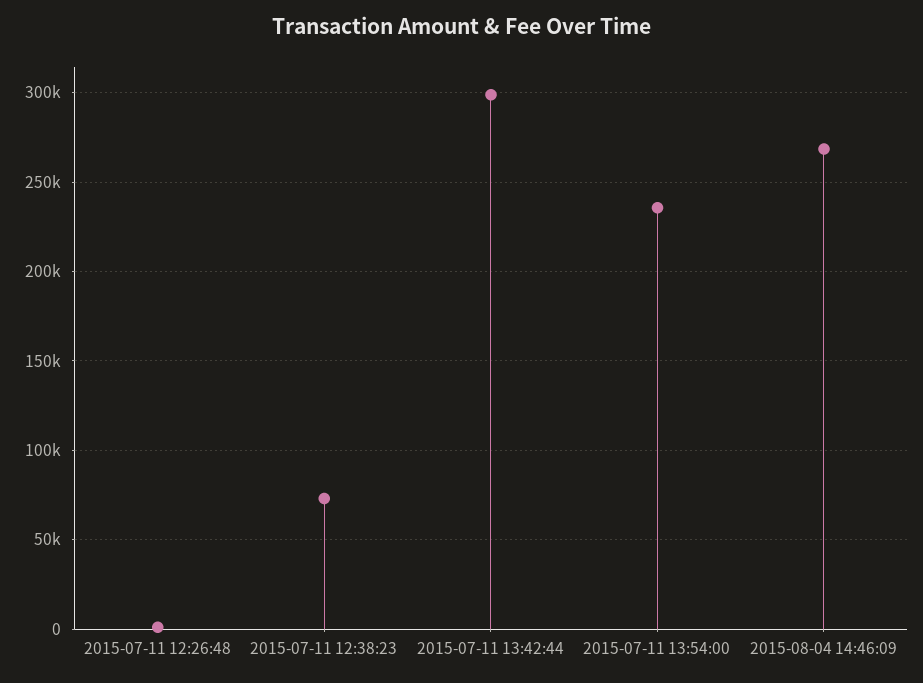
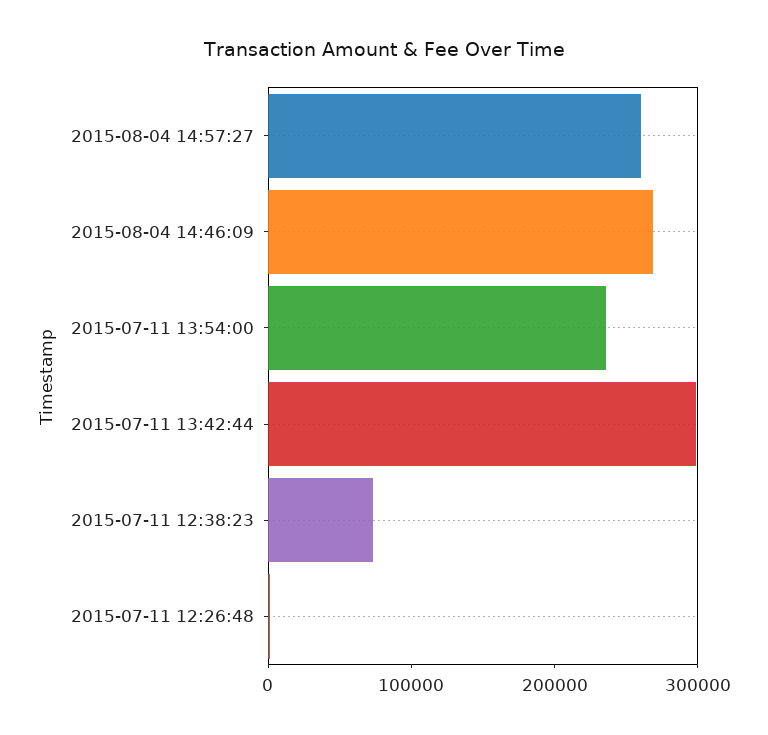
2015-08-04 14:57:27: none -> 260000

